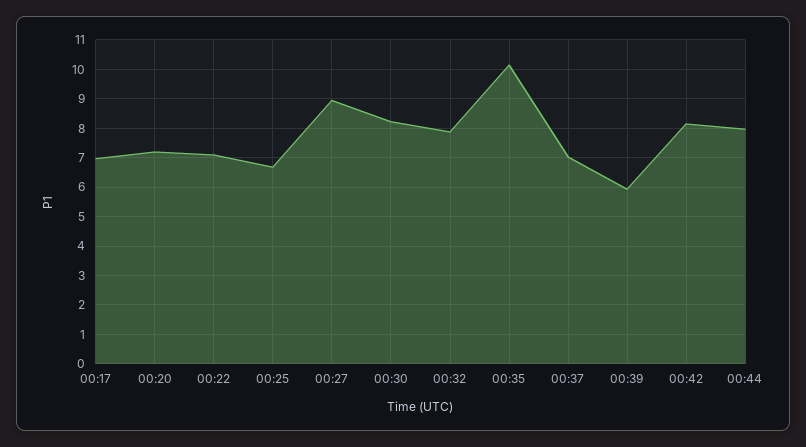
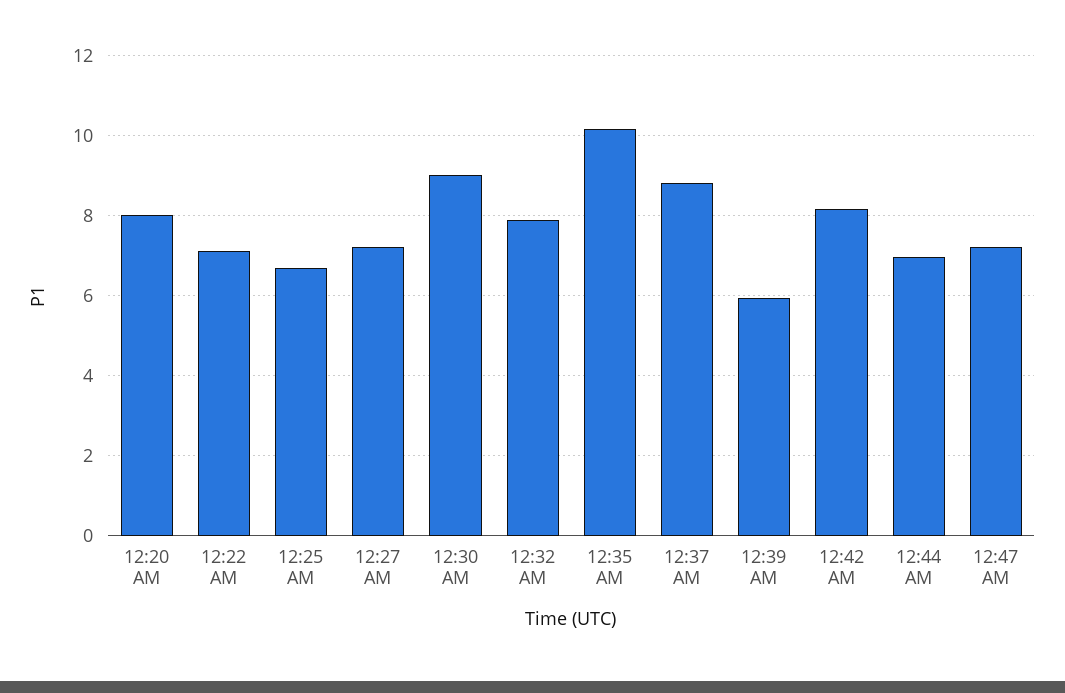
00:17: 7 -> none
00:20: 7.25 -> 8
00:27: 9 -> 7.2
00:30: 8.25 -> 9
00:37: 7 -> 8.8
00:44: 8 -> 7
12:47 AM: none -> 7.2

